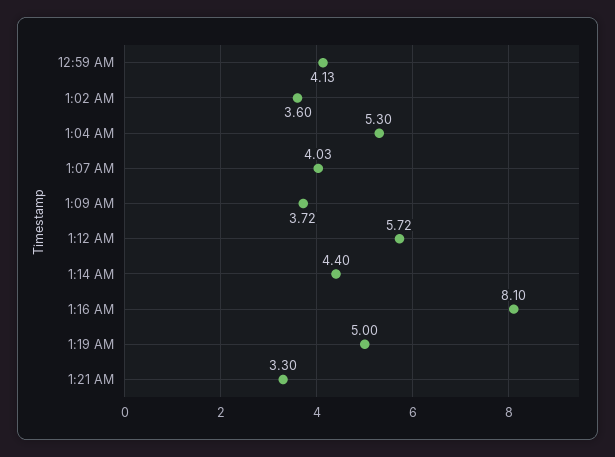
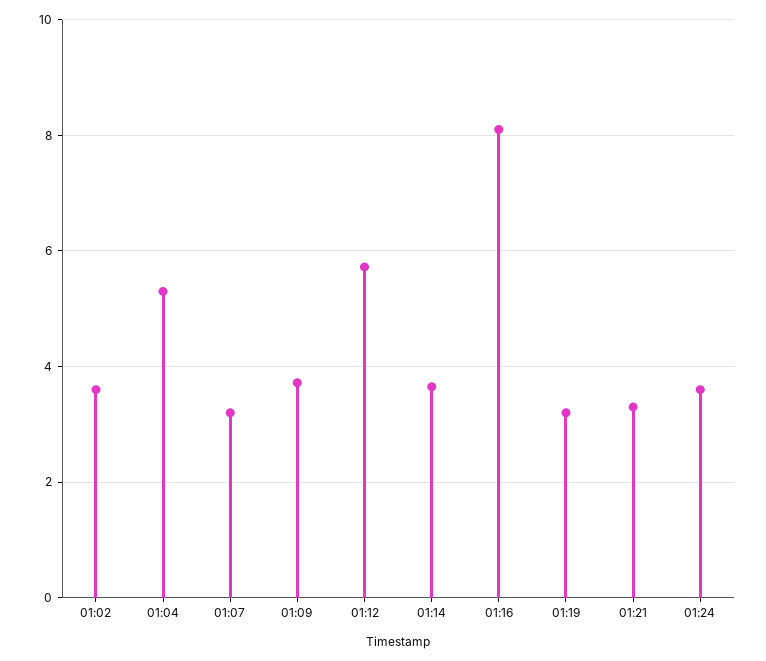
12:59 AM: 4.13 -> none
1:07 AM: 4.03 -> 3.2
1:14 AM: 4.4 -> 3.6
1:19 AM: 5 -> 3.2
01:24: none -> 3.6

